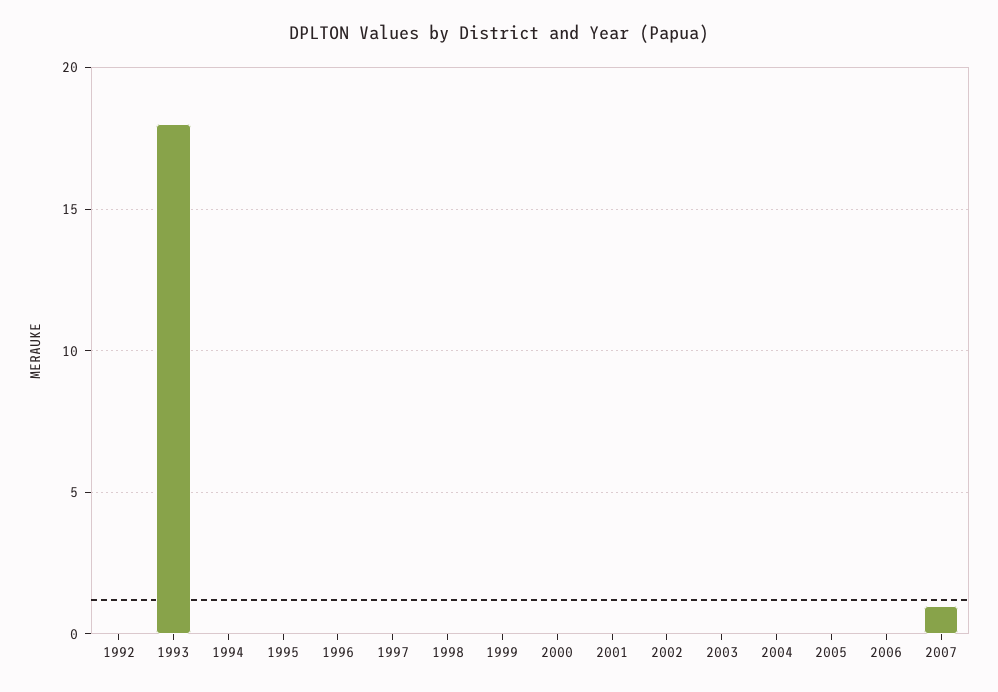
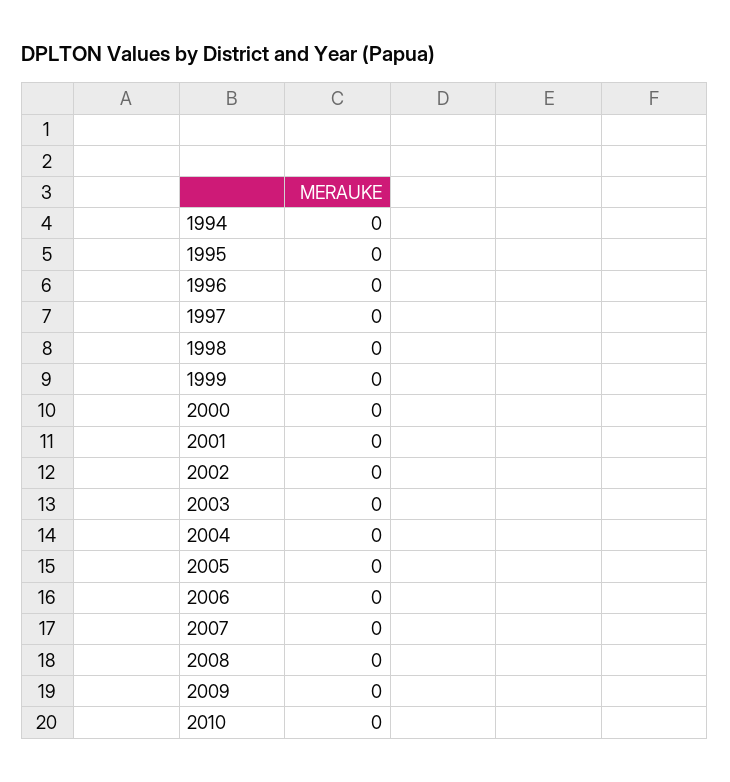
1992: 0 -> none
1993: 18 -> none
2007: 1 -> 0
2008: none -> 0
2009: none -> 0
2010: none -> 0

